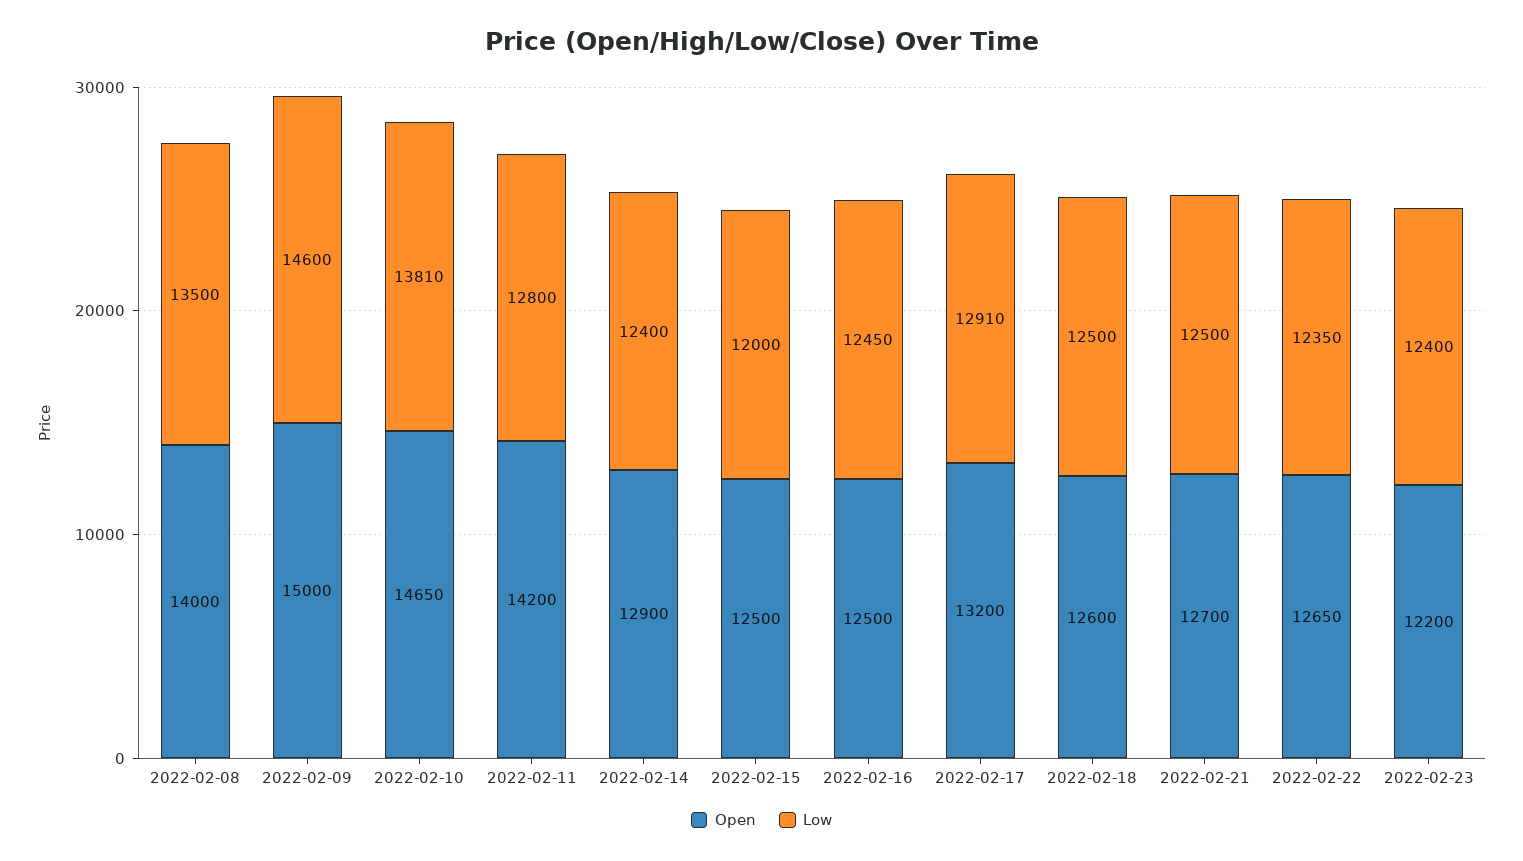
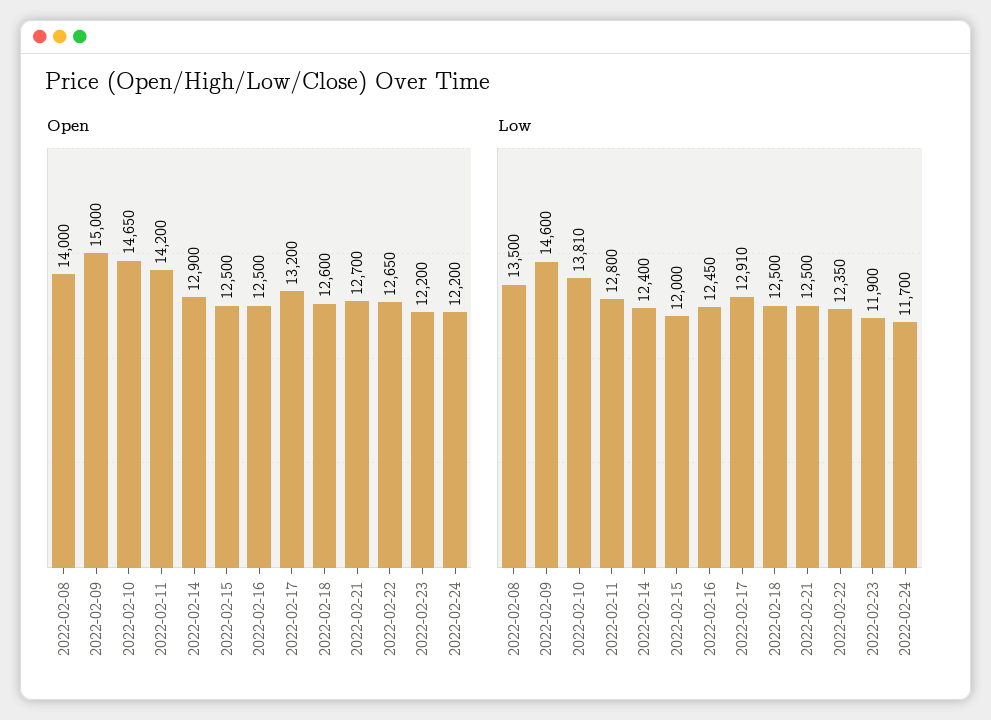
Low, 2022-02-23: 12400 -> 11900
Open, 2022-02-24: none -> 12200
Low, 2022-02-24: none -> 11700

